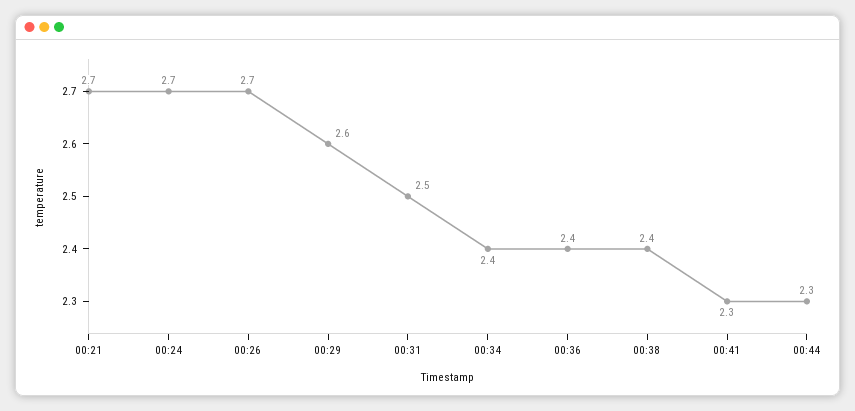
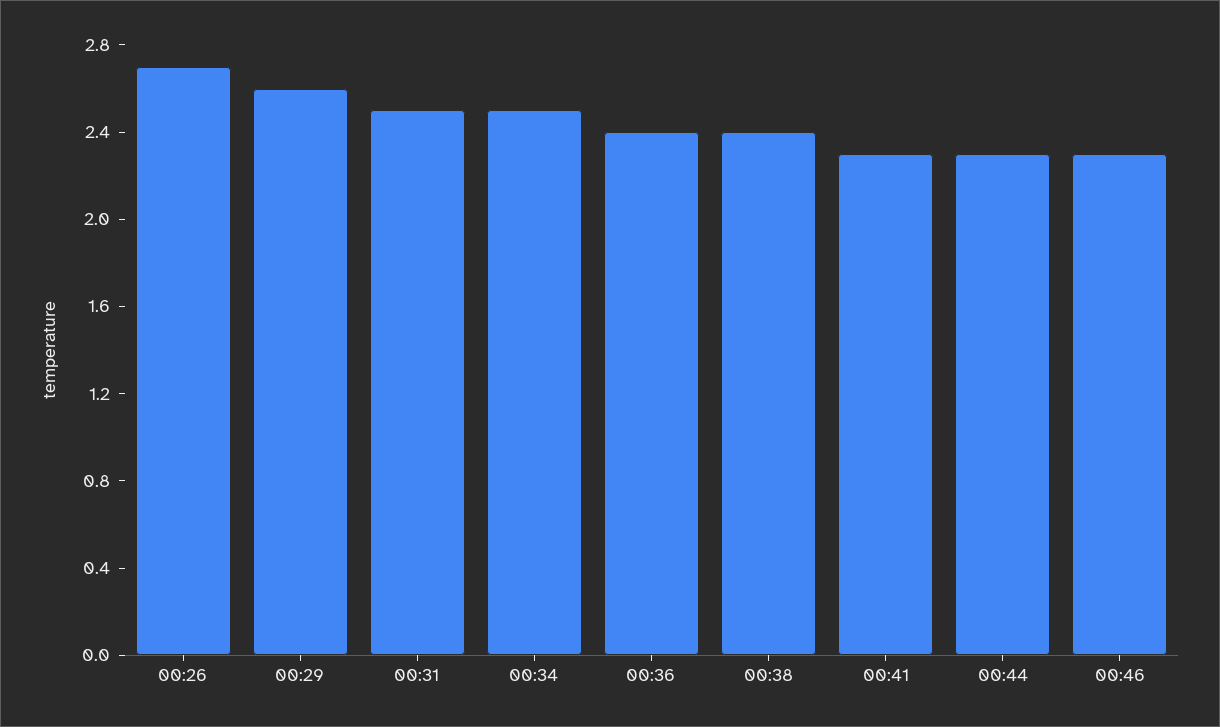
00:21: 2.7 -> none
00:24: 2.7 -> none
00:34: 2.4 -> 2.5
00:46: none -> 2.3

